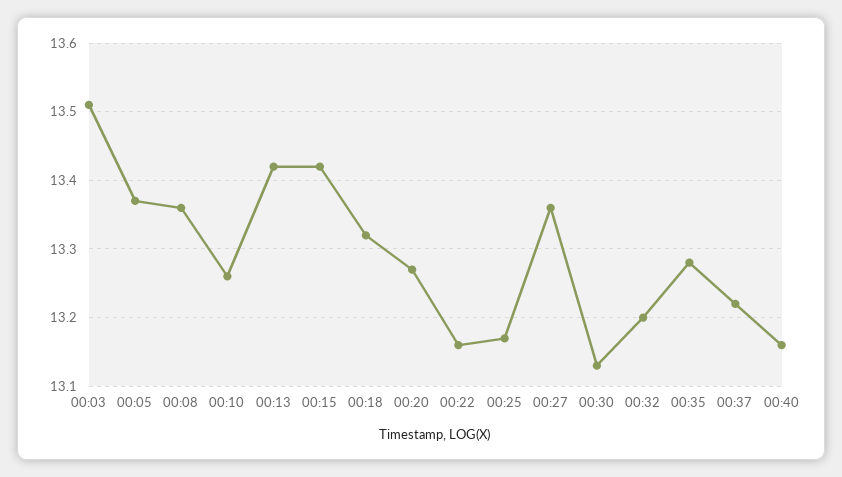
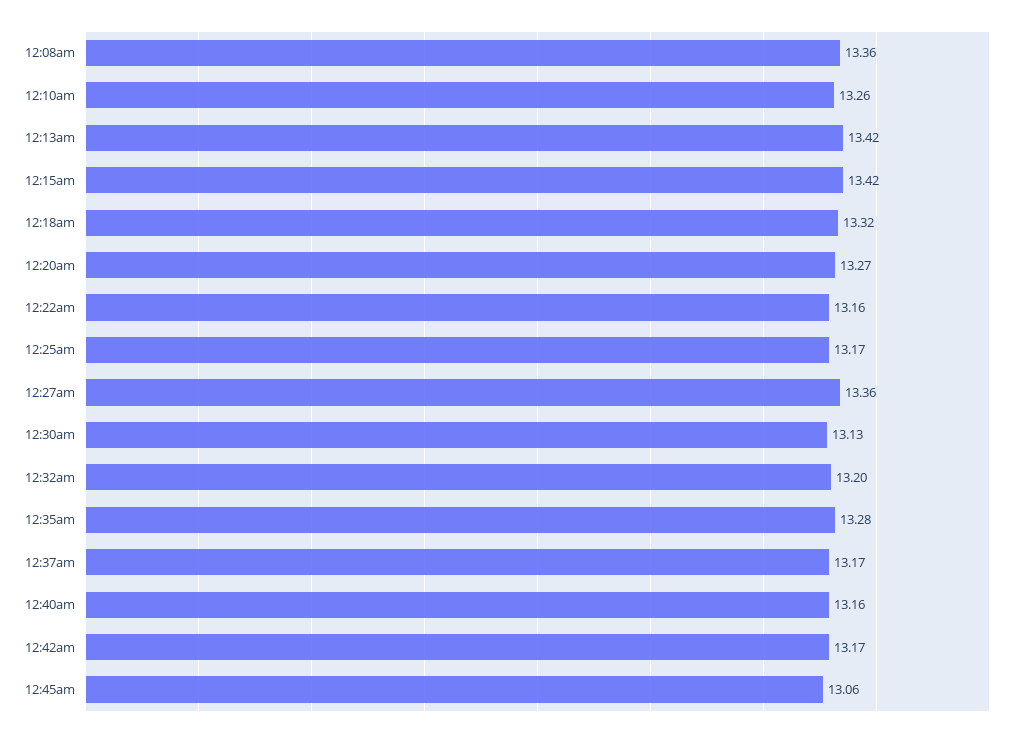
00:03: 13.51 -> none
00:05: 13.37 -> none
00:37: 13.22 -> 13.17
12:42am: none -> 13.17
12:45am: none -> 13.06

